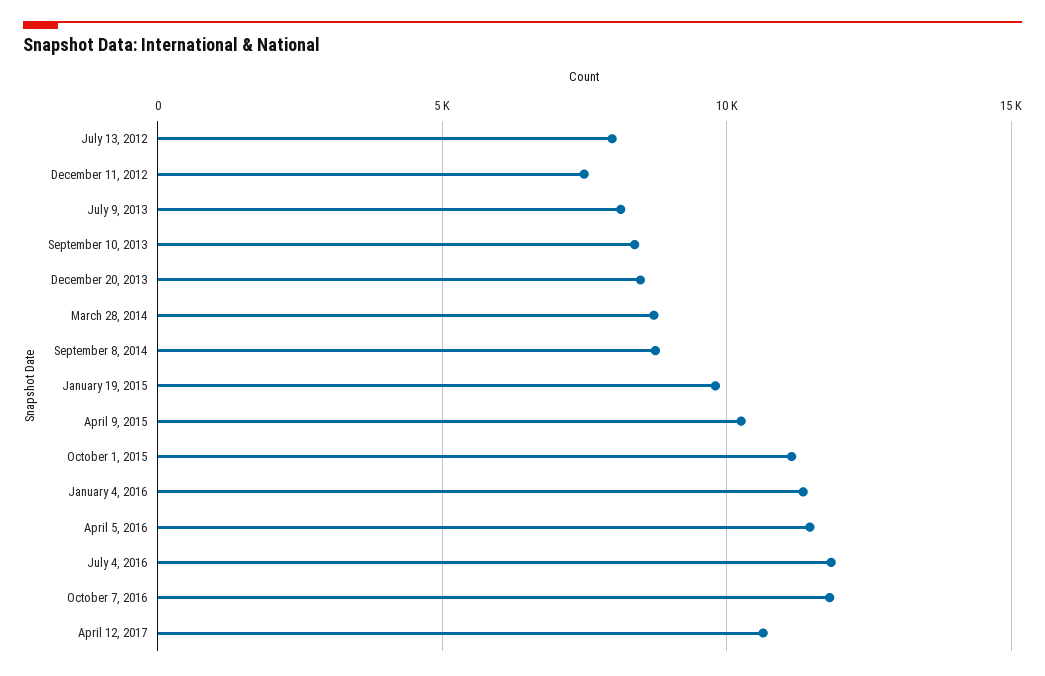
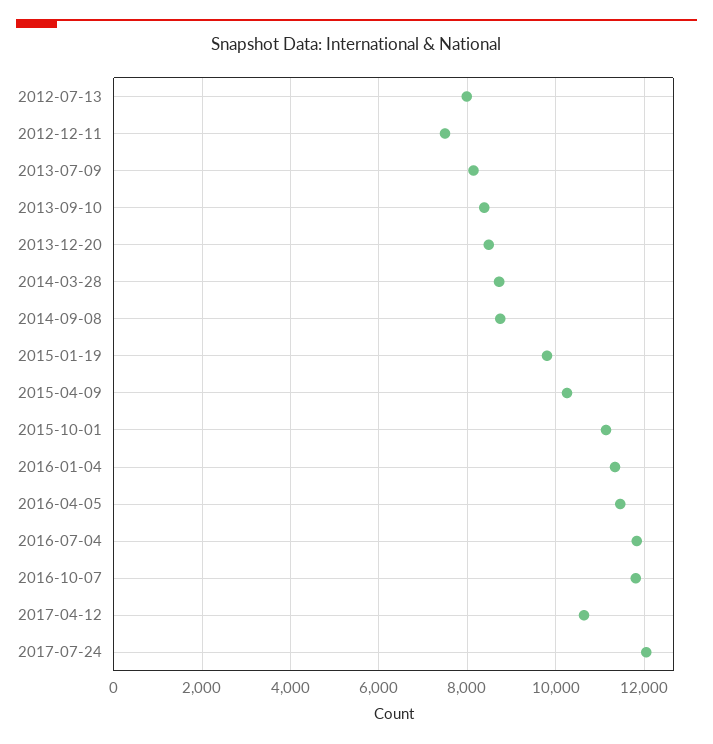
2017-07-24: none -> 12000

